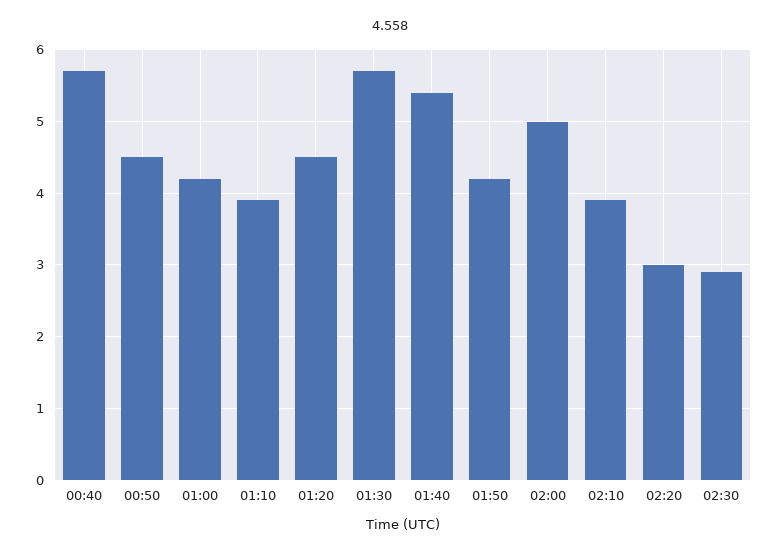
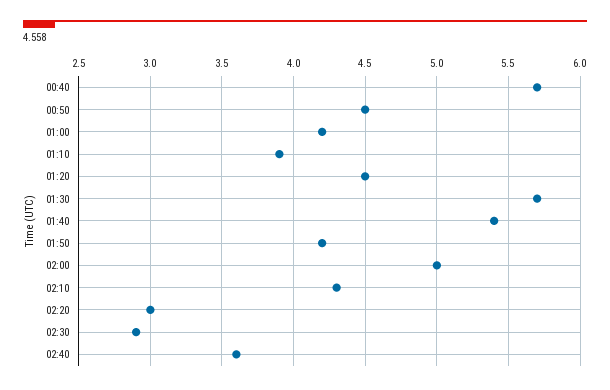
02:10: 3.9 -> 4.3
02:40: none -> 3.6

